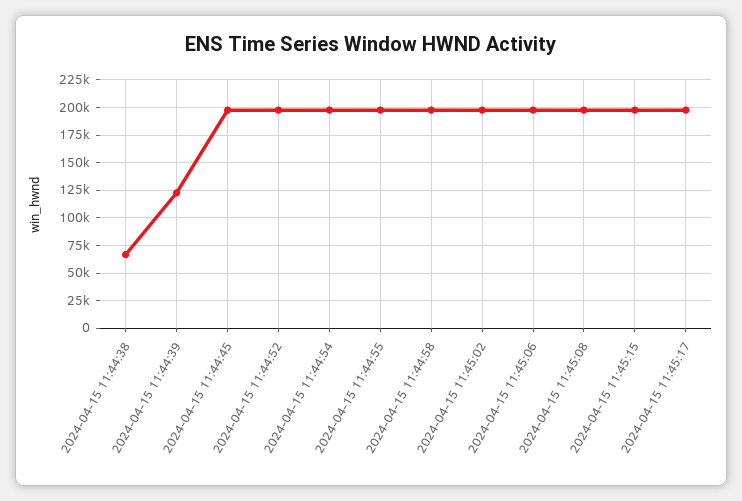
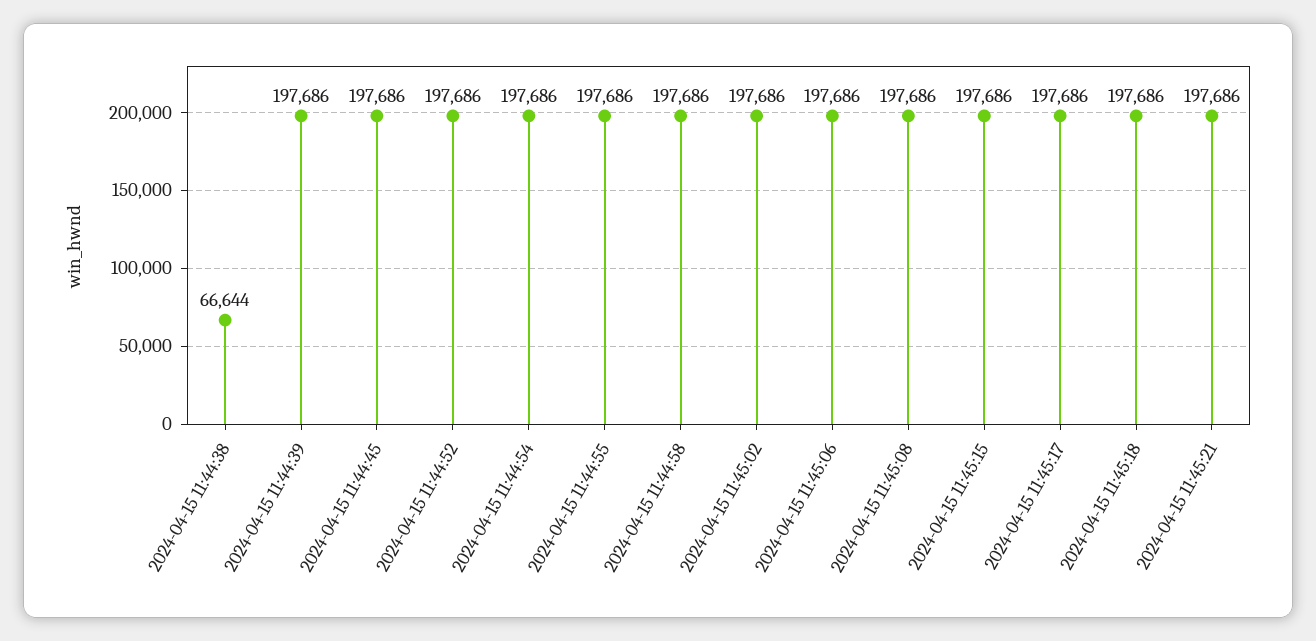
2024-04-15 11:44:39: 125000 -> 197686
2024-04-15 11:45:18: none -> 197686
2024-04-15 11:45:21: none -> 197686

